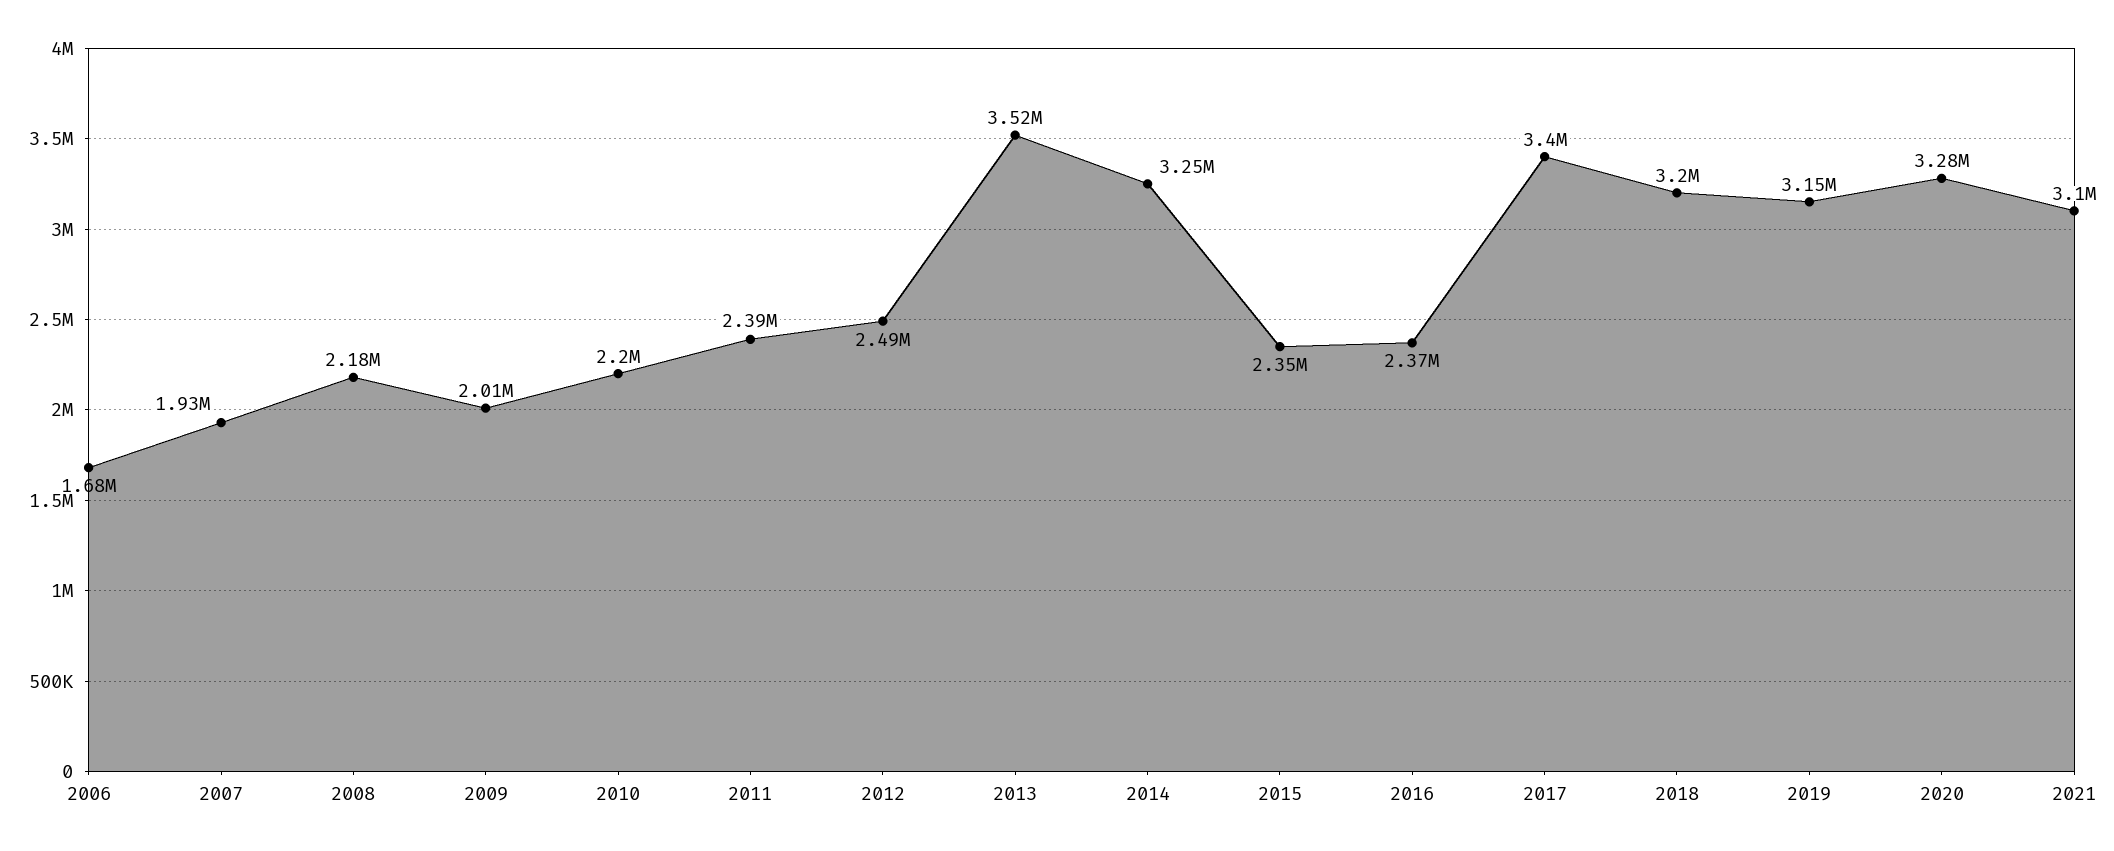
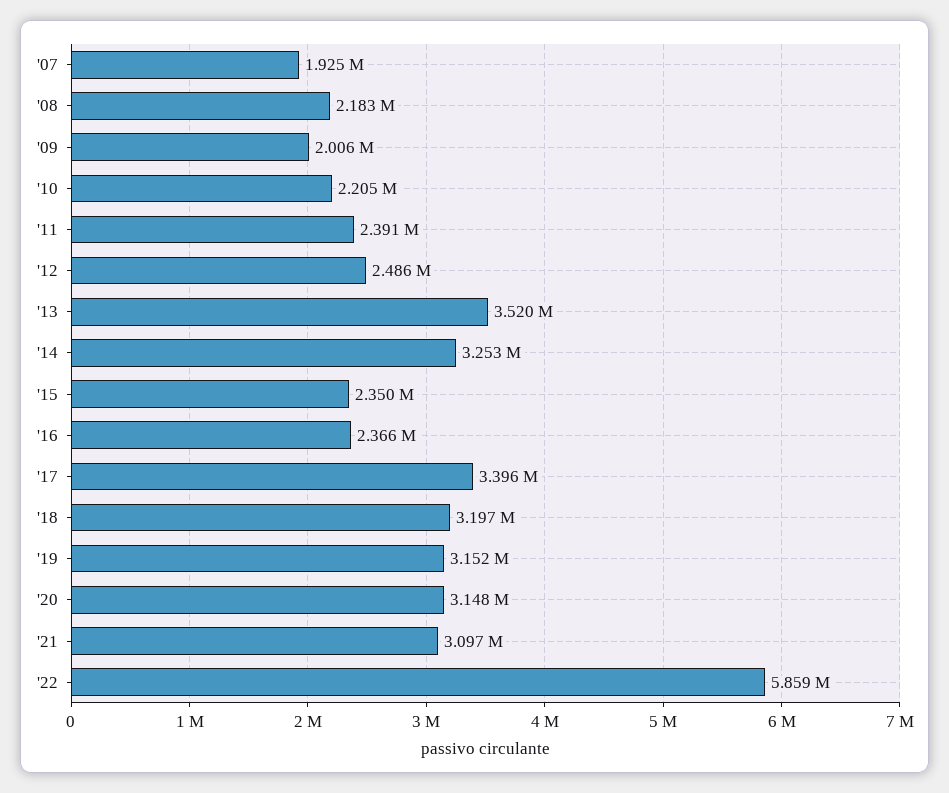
2006: 1680000 -> none
2020: 3280000 -> 3148000
'22: none -> 5859000

